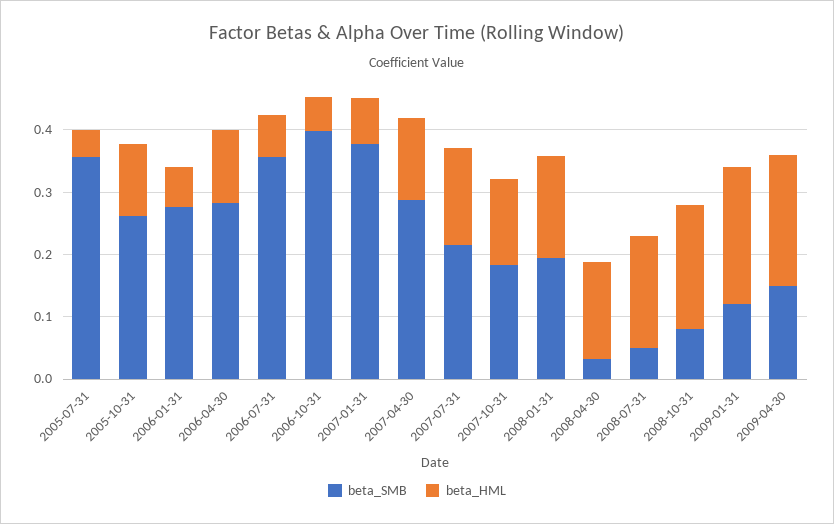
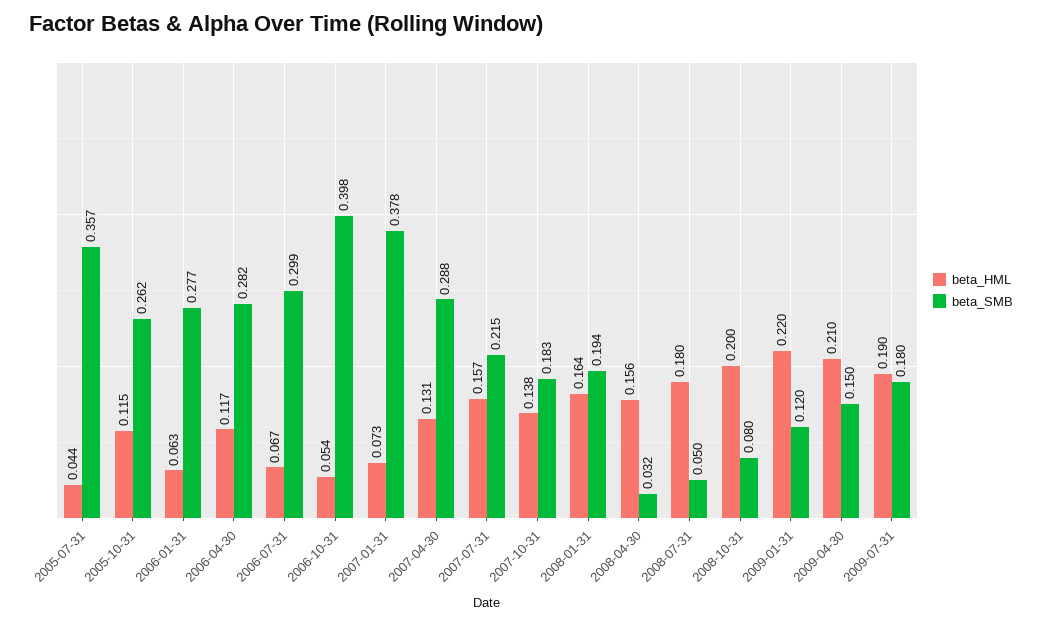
beta_SMB, 2006-07-31: 0.36 -> 0.299
beta_HML, 2009-07-31: none -> 0.19
beta_SMB, 2009-07-31: none -> 0.18

